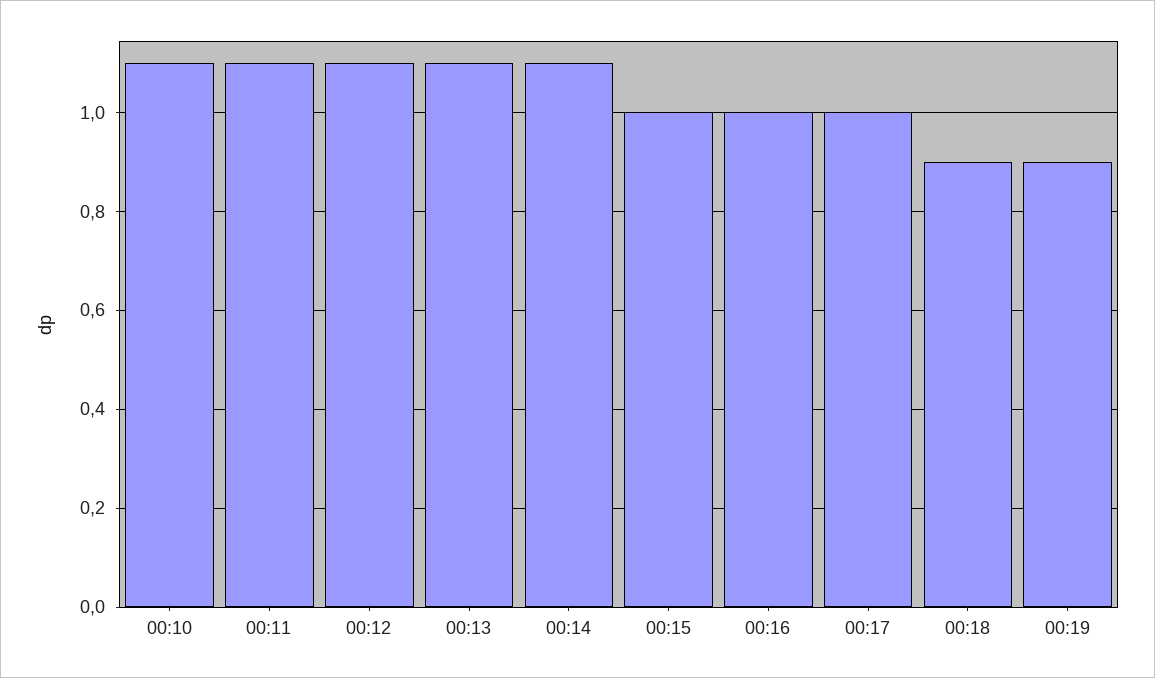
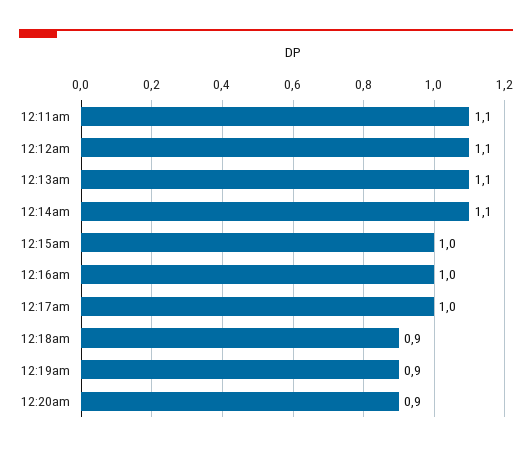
00:10: 1.1 -> none
12:20am: none -> 0.9

